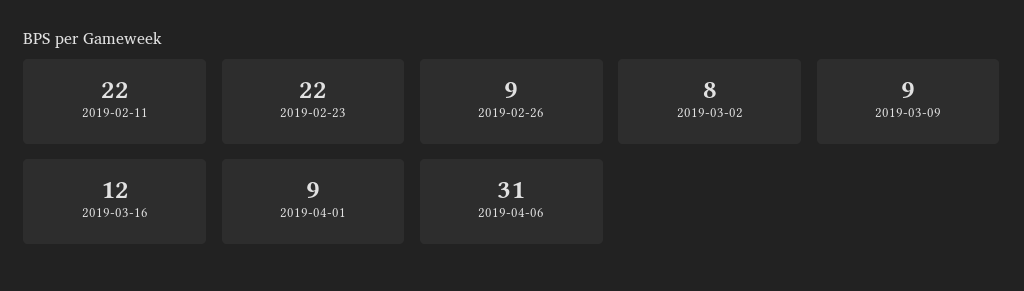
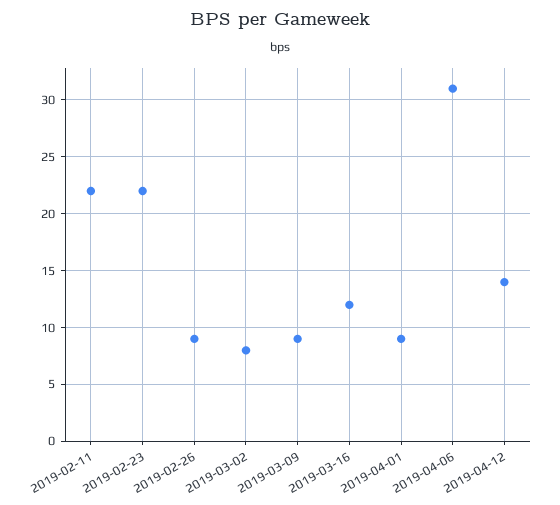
2019-04-12: none -> 14

